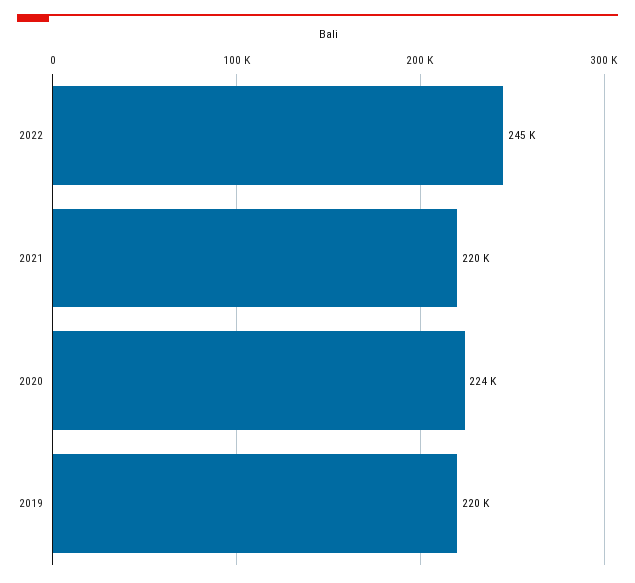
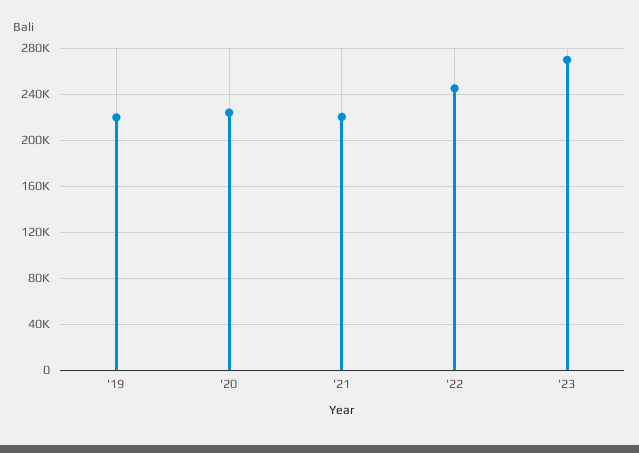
'23: none -> 270000

